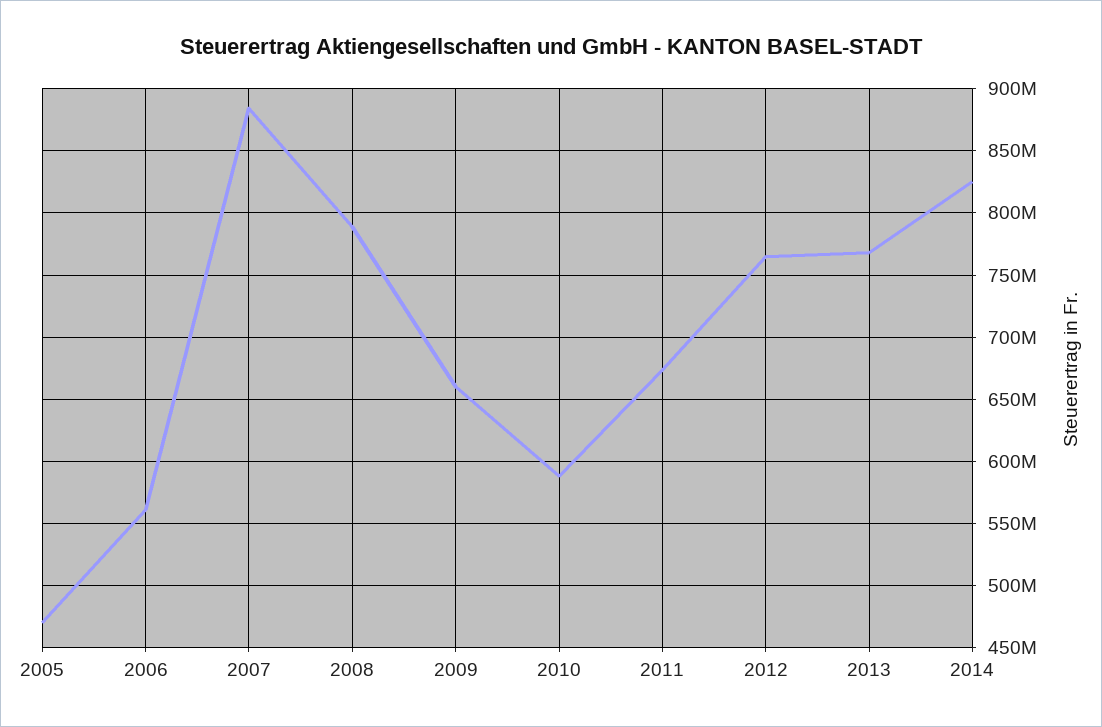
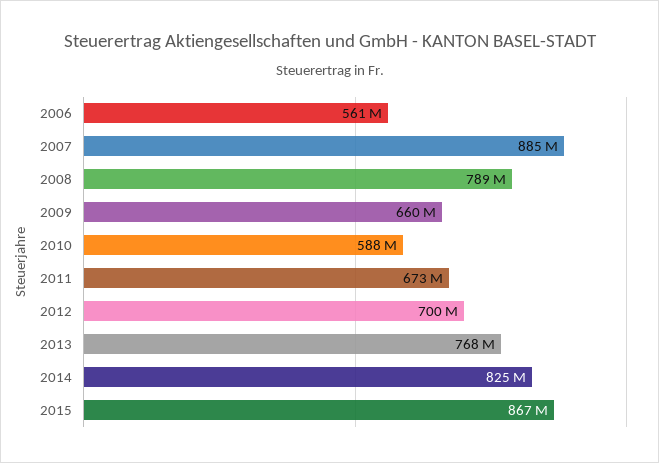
2005: 470000000 -> none
2012: 765000000 -> 700000000
2015: none -> 867000000

